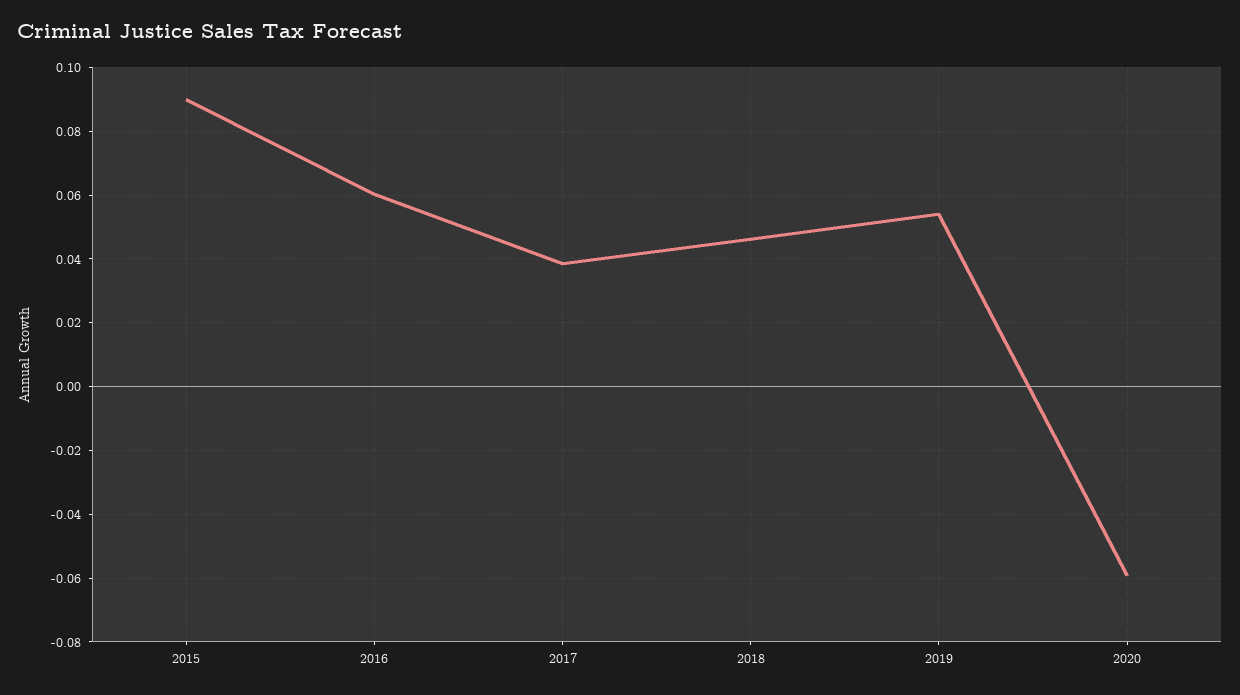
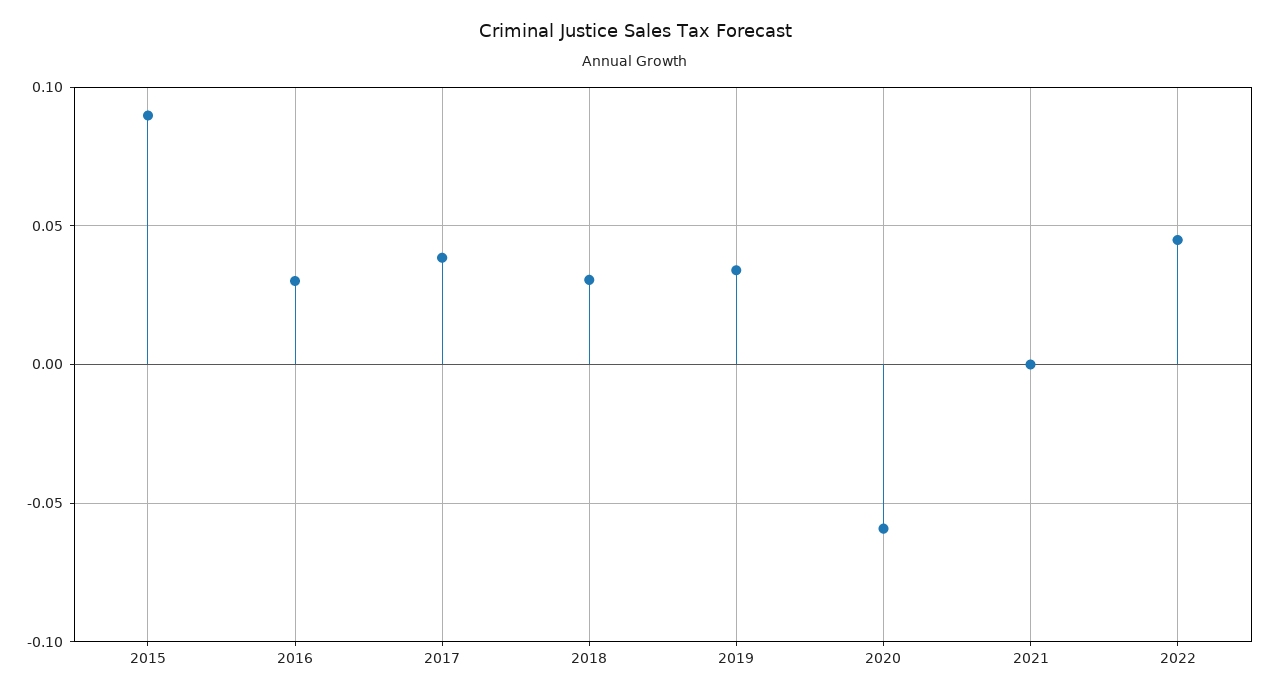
2016: 0.06 -> 0.03
2018: 0.046 -> 0.03
2019: 0.054 -> 0.035
2021: none -> 0
2022: none -> 0.045

